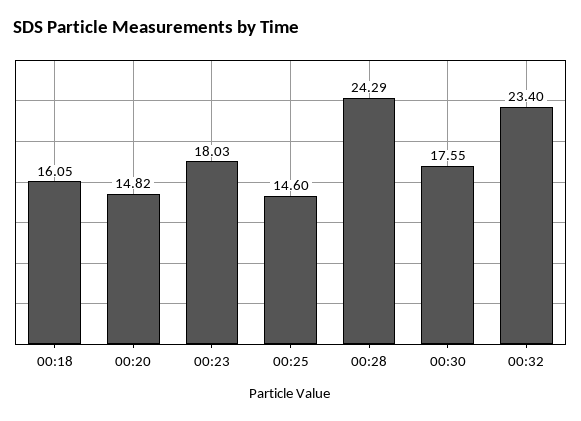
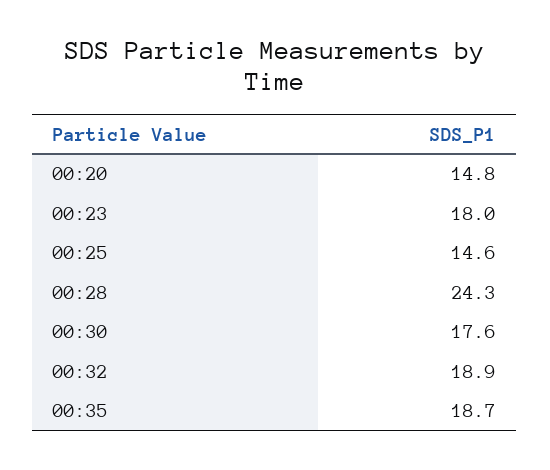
00:18: 16.05 -> none
00:32: 23.4 -> 18.9
00:35: none -> 18.7

